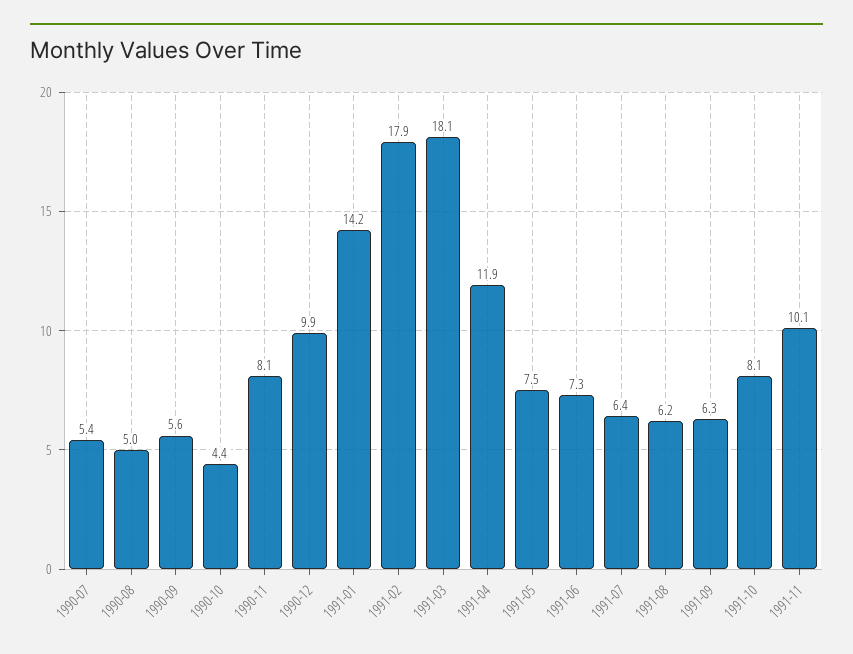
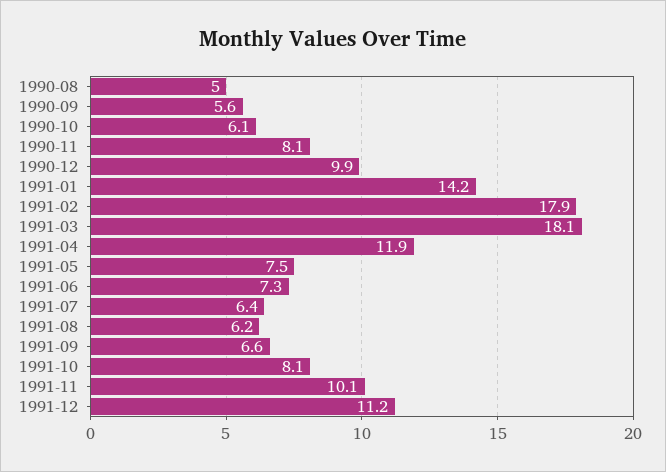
1990-07: 5.4 -> none
1990-10: 4.4 -> 6.1
1991-09: 6.3 -> 6.6
1991-12: none -> 11.2

